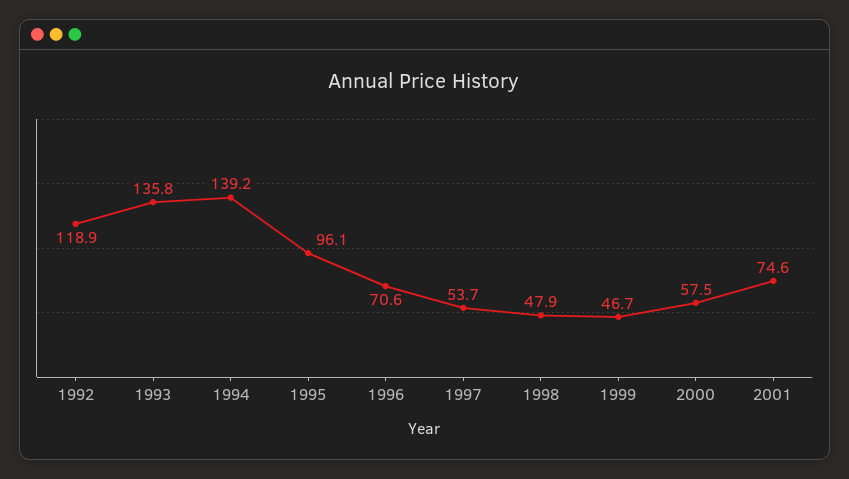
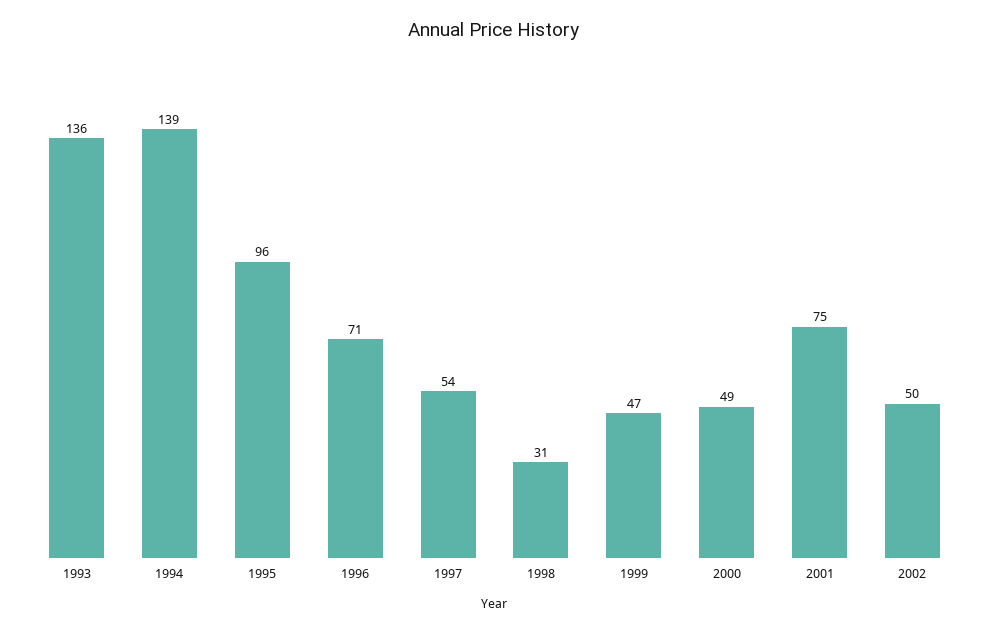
1992: 118.9 -> none
1998: 47.9 -> 31
2000: 57.5 -> 49
2002: none -> 50

